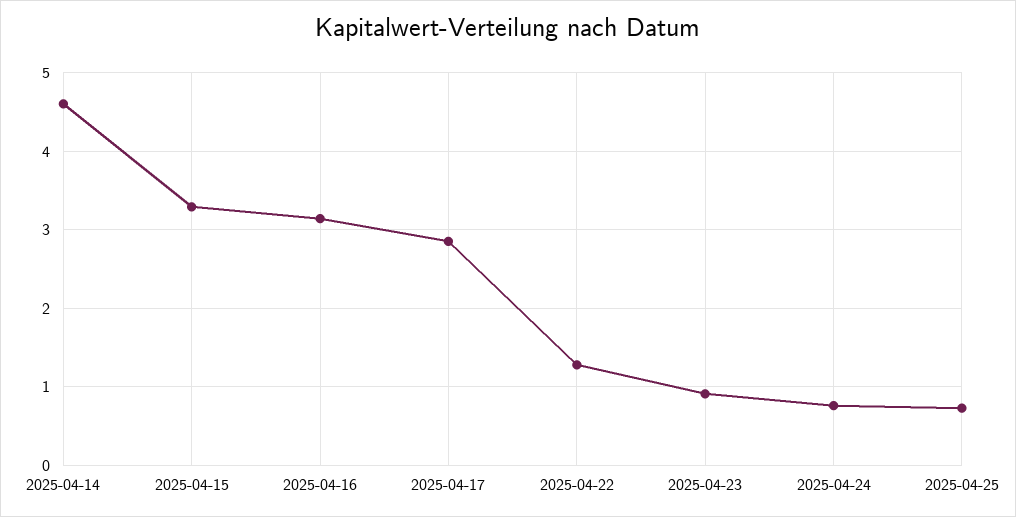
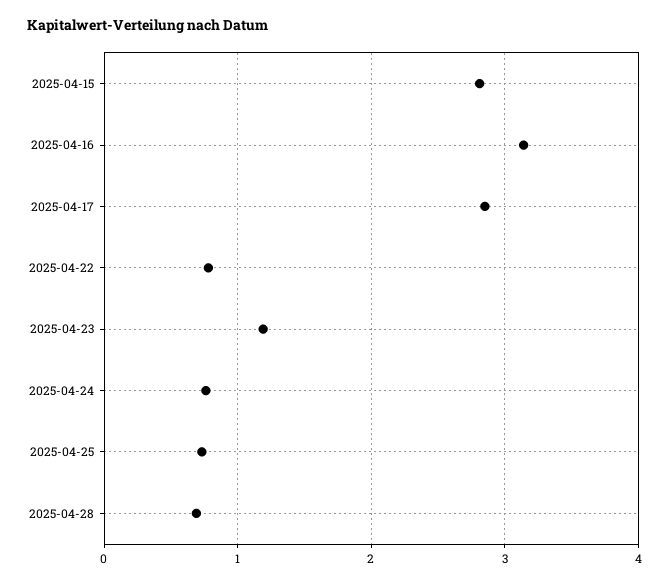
2025-04-14: 4.6 -> none
2025-04-15: 3.3 -> 2.8
2025-04-22: 1.3 -> 0.8
2025-04-23: 0.9 -> 1.2
2025-04-28: none -> 0.7

